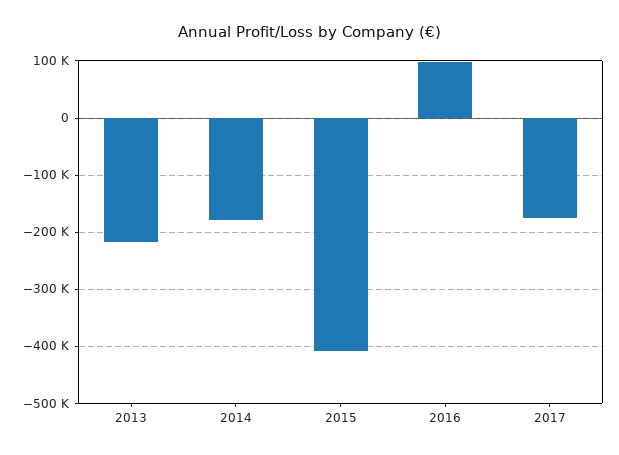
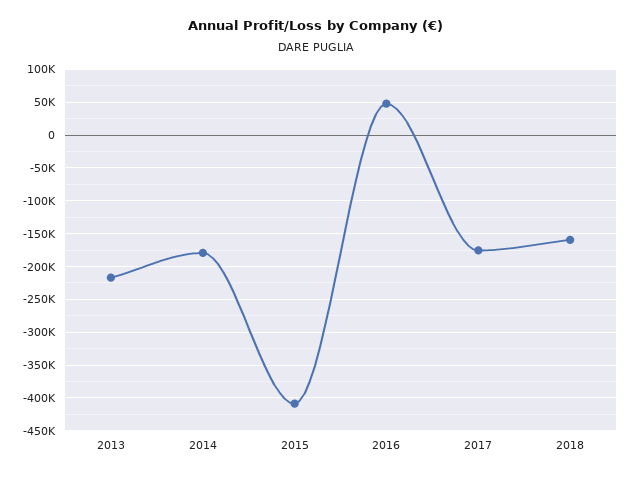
2016: 100000 -> 50000
2018: none -> -160000

